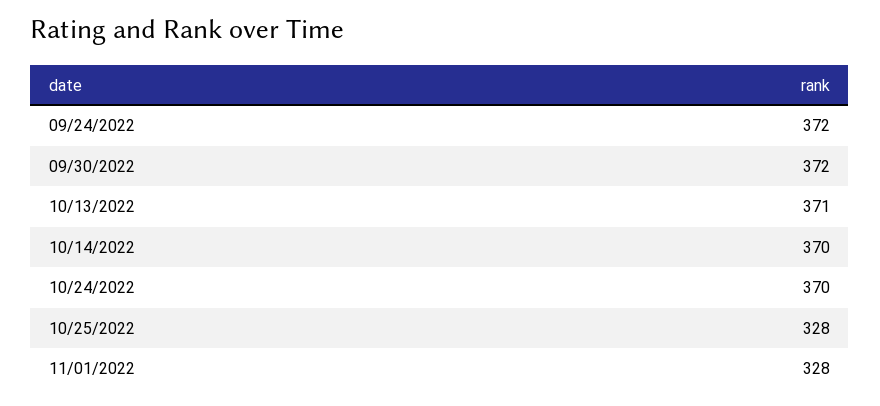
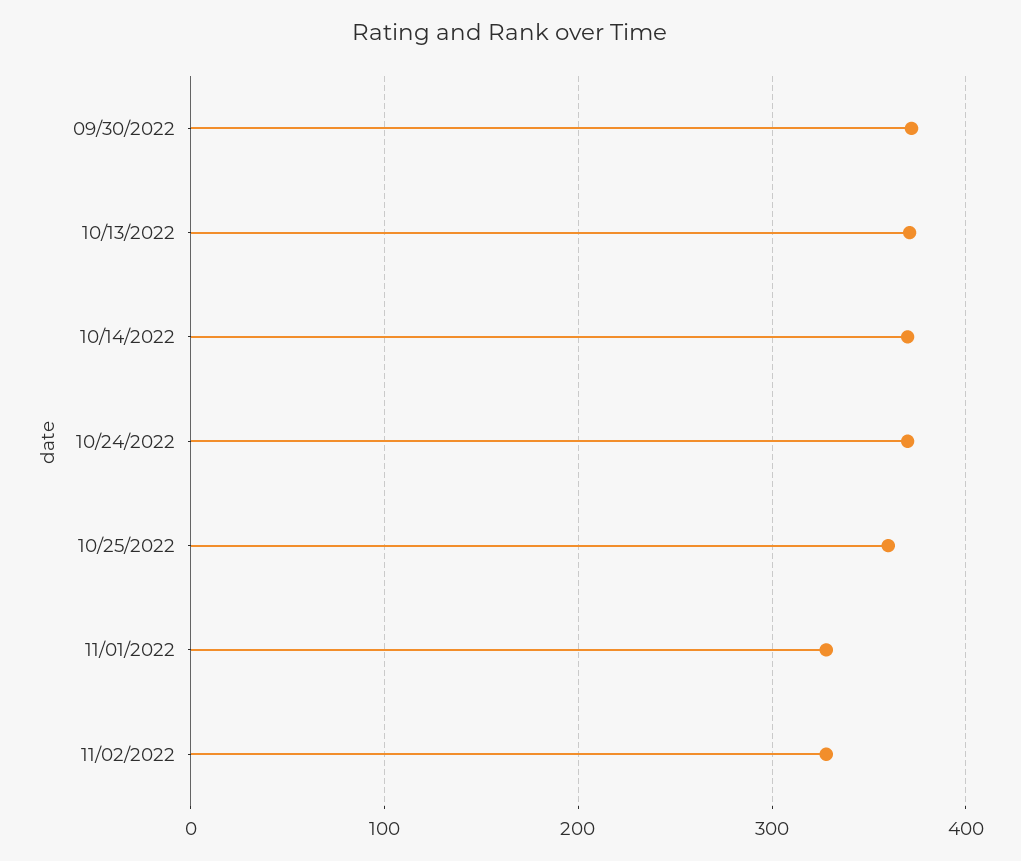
09/24/2022: 372 -> none
10/25/2022: 328 -> 360
11/02/2022: none -> 330

